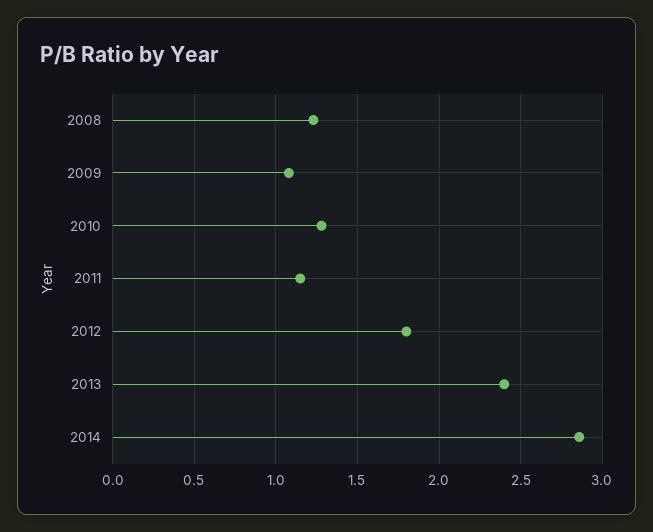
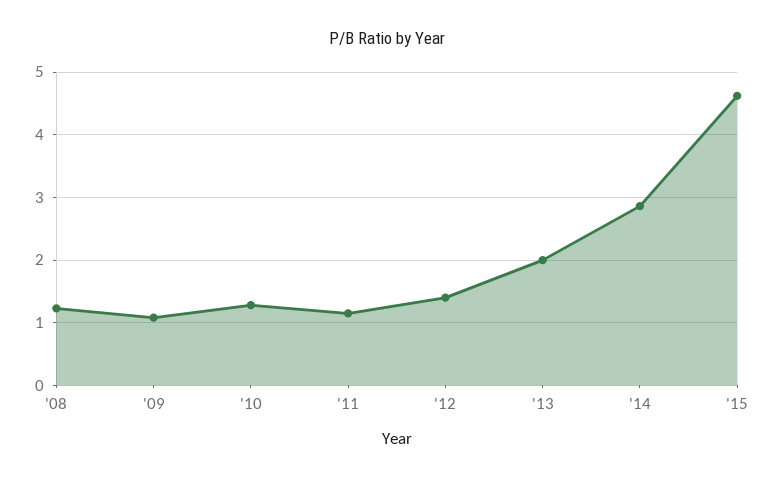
2012: 1.8 -> 1.4
2013: 2.4 -> 2
'15: none -> 4.6

